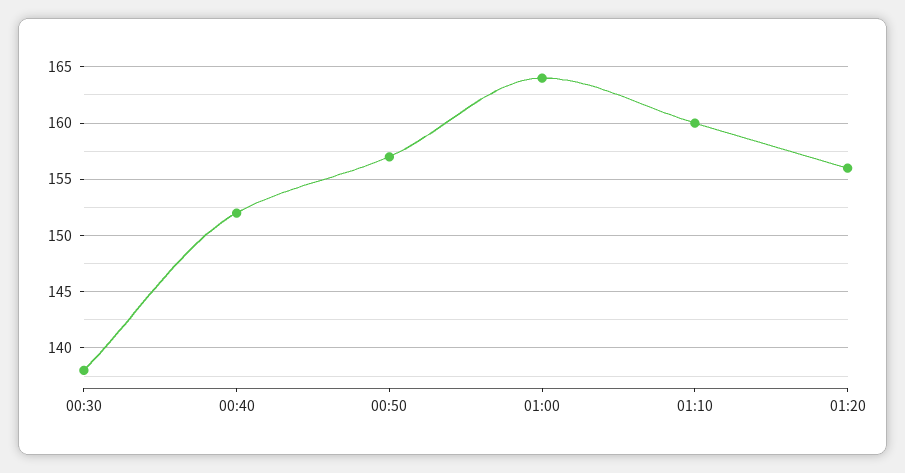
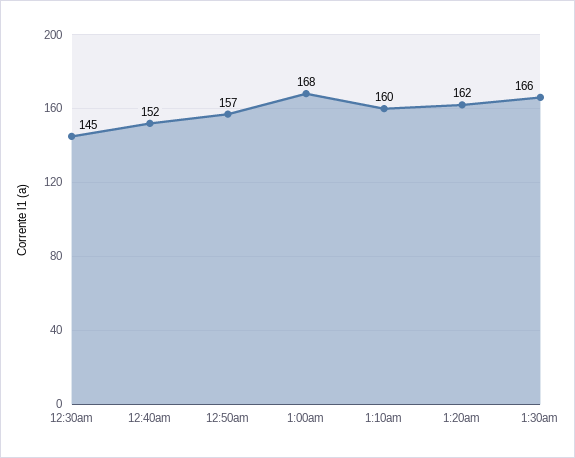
00:30: 138 -> 145
01:00: 164 -> 168
01:20: 156 -> 162
1:30am: none -> 166

